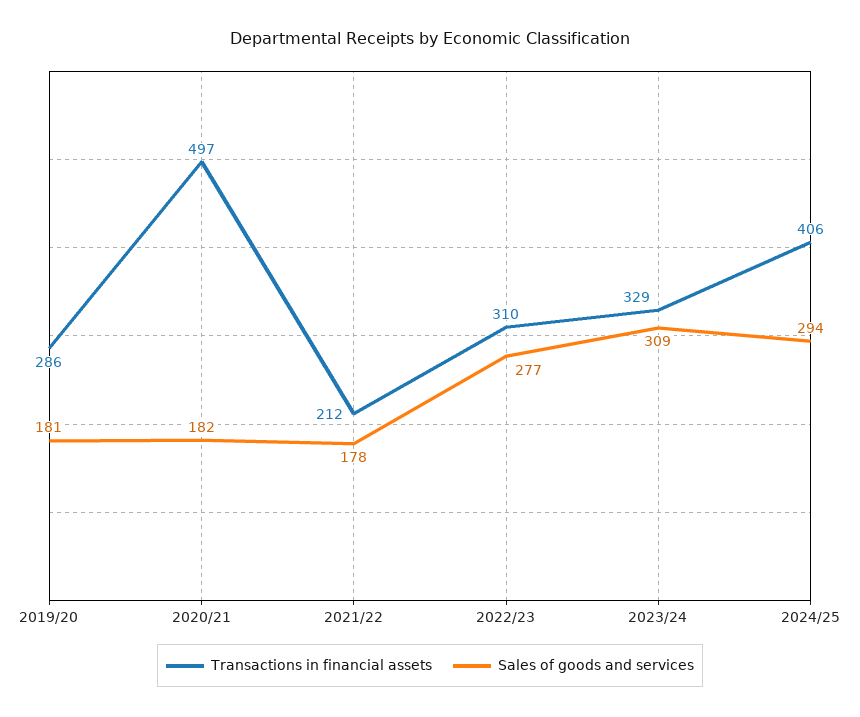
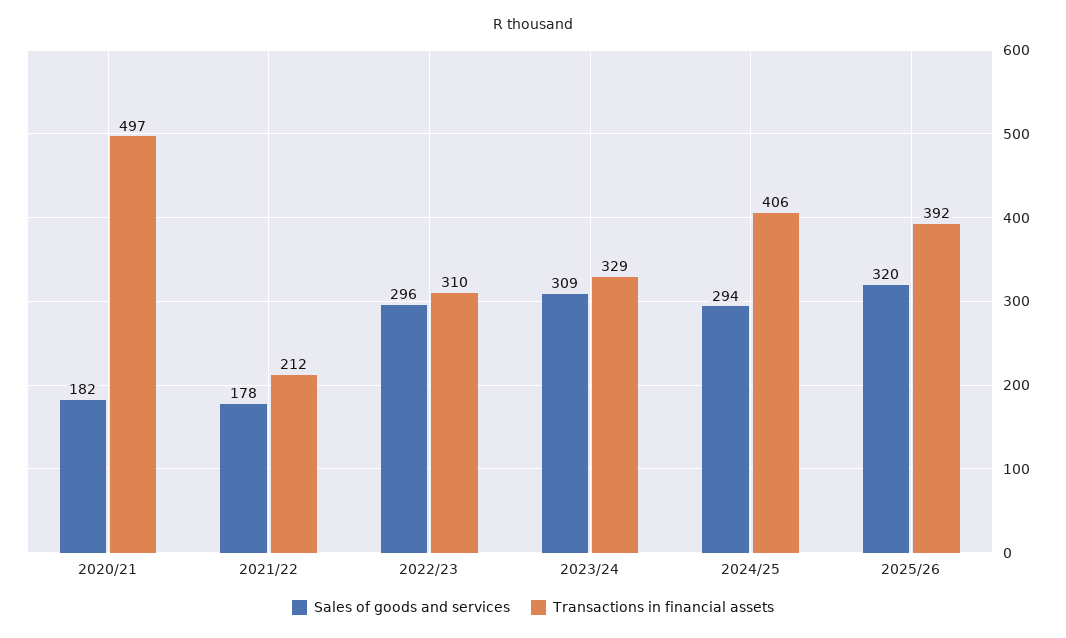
Transactions in financial assets, 2019/20: 286 -> none
Sales of goods and services, 2019/20: 181 -> none
Sales of goods and services, 2022/23: 277 -> 296
Sales of goods and services, 2025/26: none -> 320
Transactions in financial assets, 2025/26: none -> 392

